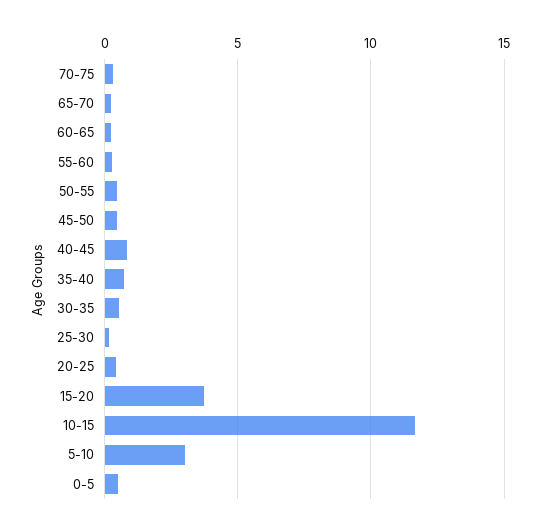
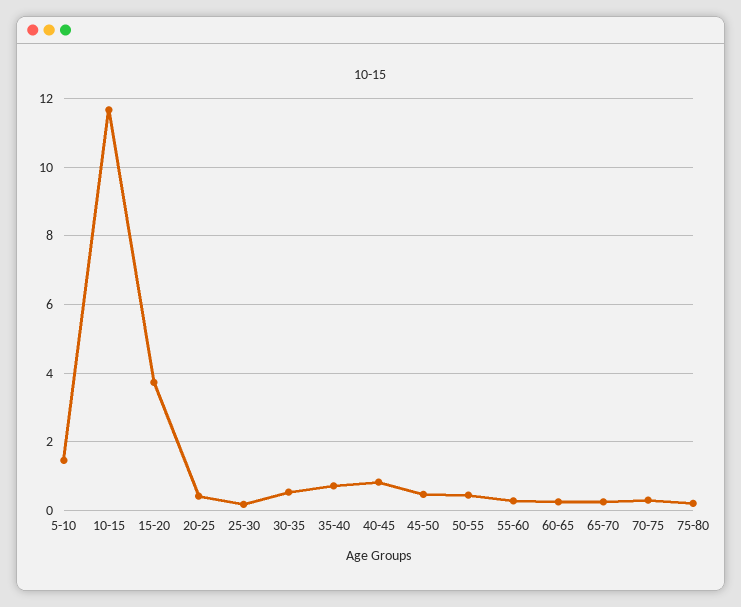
5-10: 3 -> 1.4
0-5: 0.5 -> none
75-80: none -> 0.2

